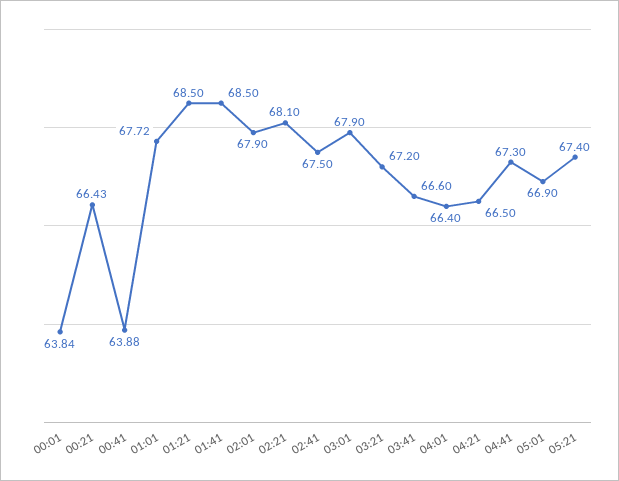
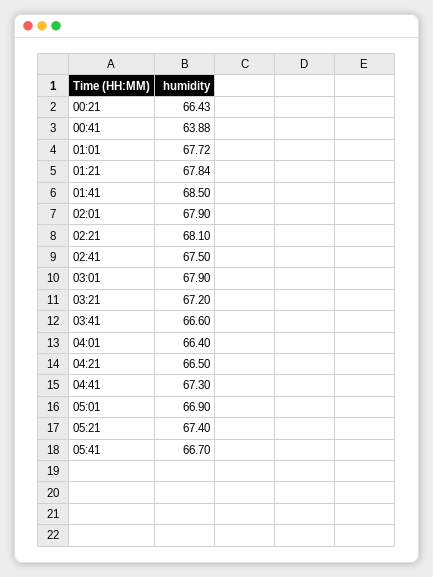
00:01: 63.84 -> none
01:21: 68.5 -> 67.84
05:41: none -> 66.7

